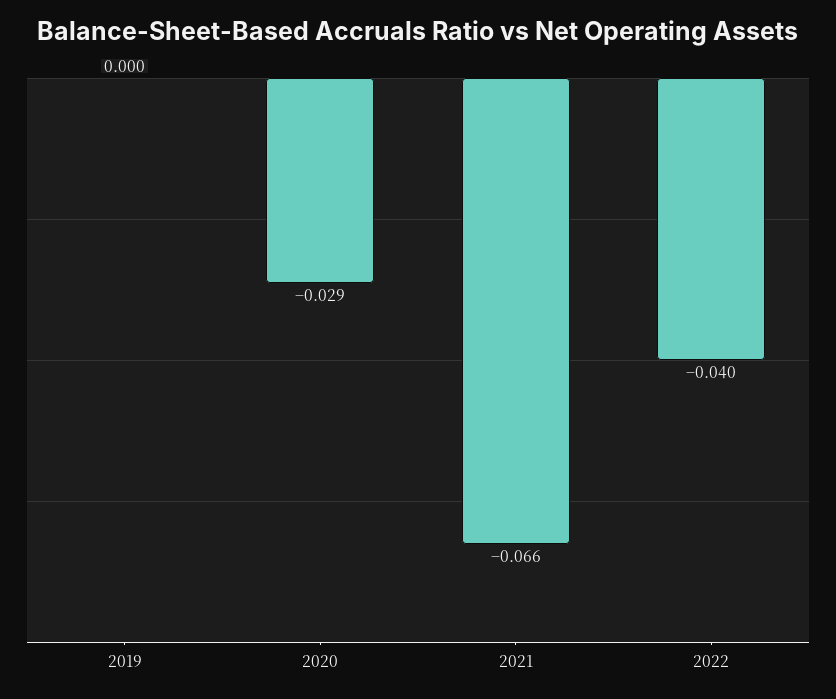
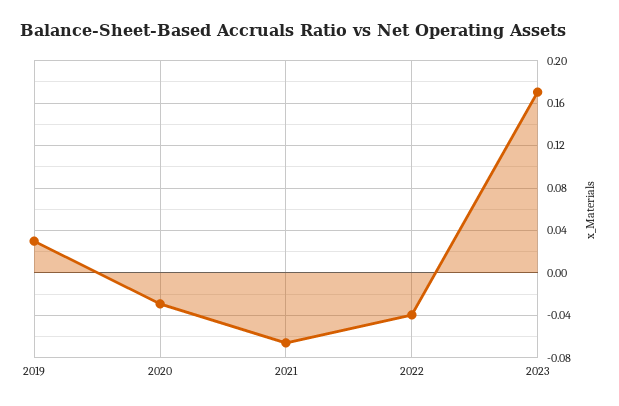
2019: 0 -> 0.03
2023: none -> 0.17

